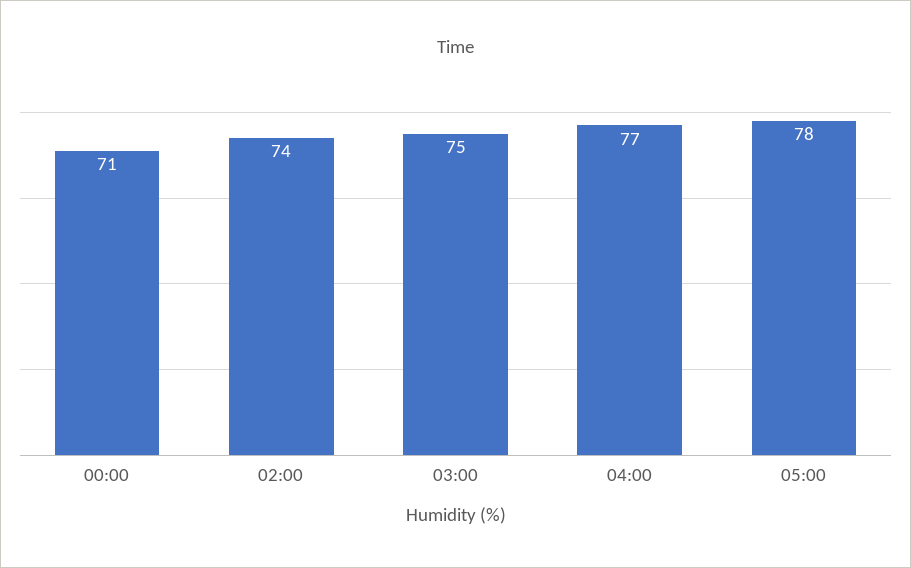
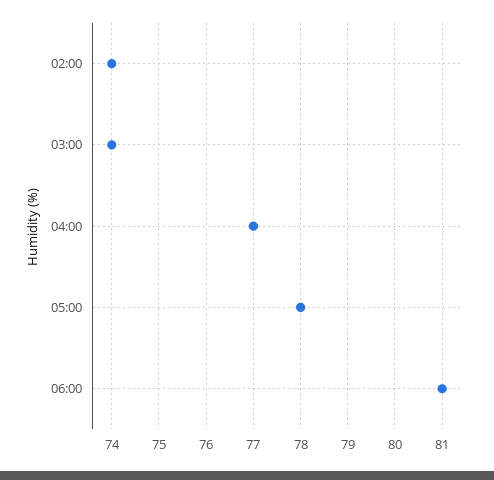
00:00: 71 -> none
03:00: 75 -> 74
06:00: none -> 81

